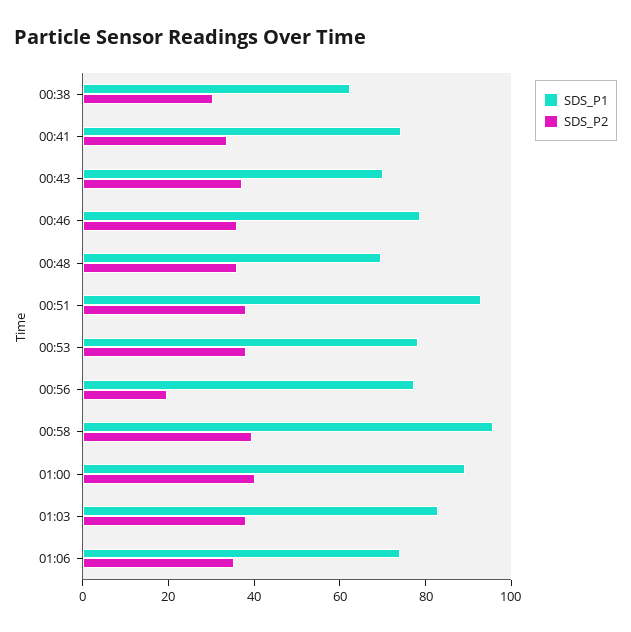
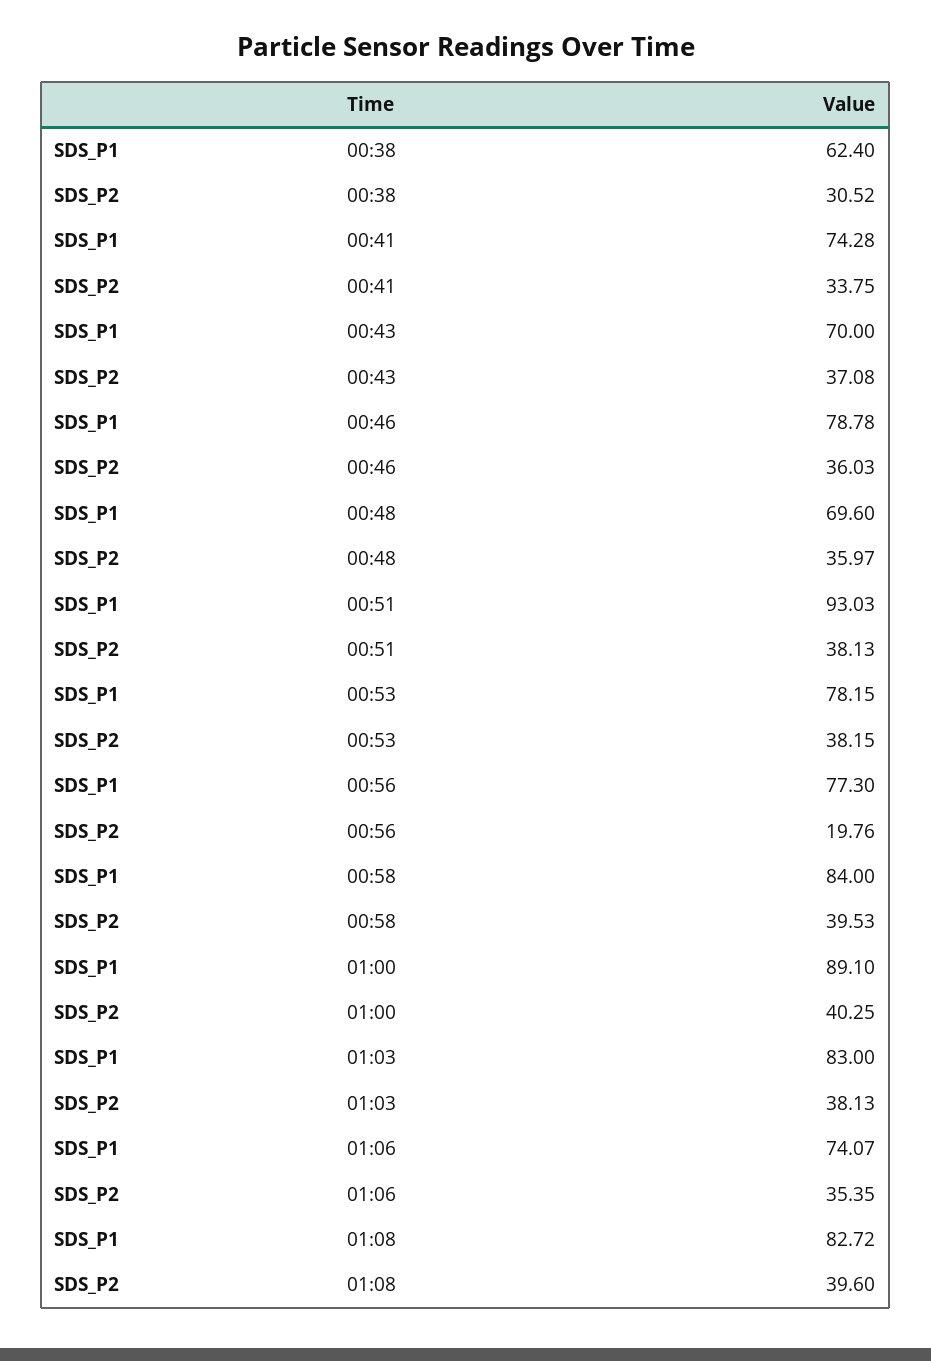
SDS_P1, 00:58: 95 -> 84
SDS_P1, 01:08: none -> 82.72
SDS_P2, 01:08: none -> 39.6

